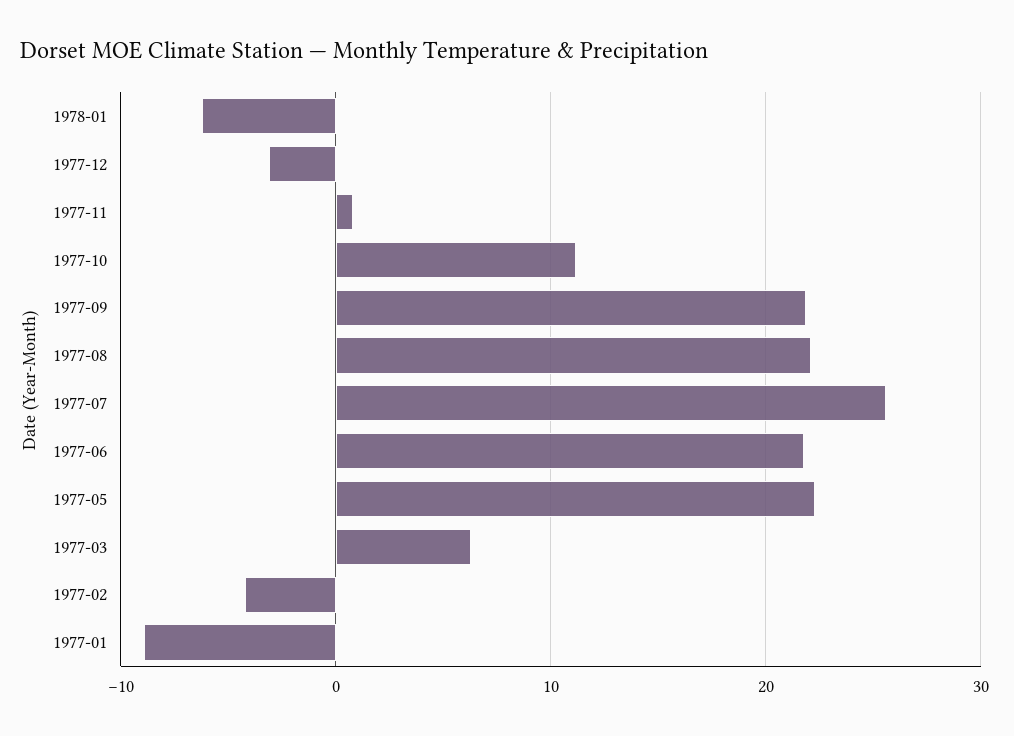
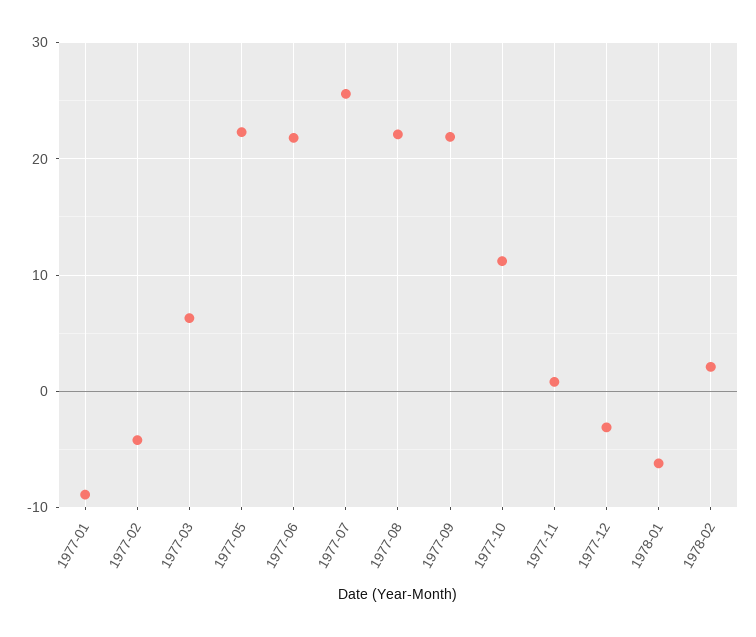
1978-02: none -> 2

